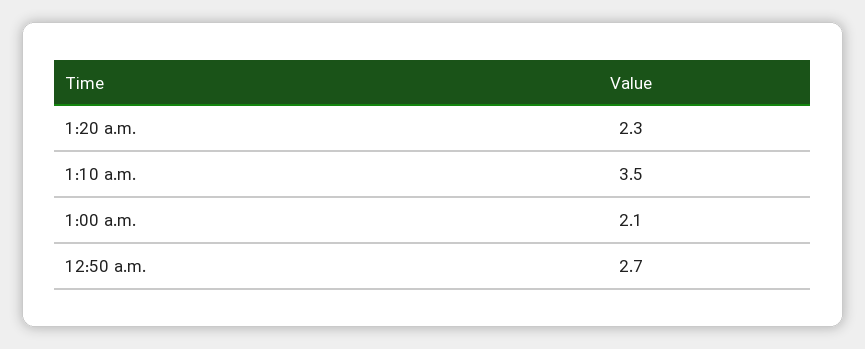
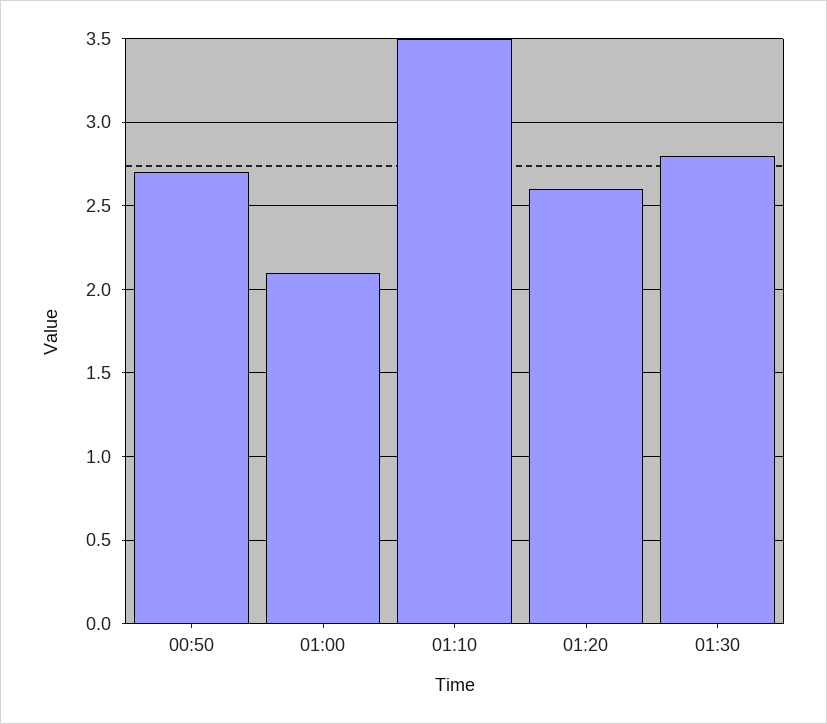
1:20 a.m.: 2.3 -> 2.6
01:30: none -> 2.8

